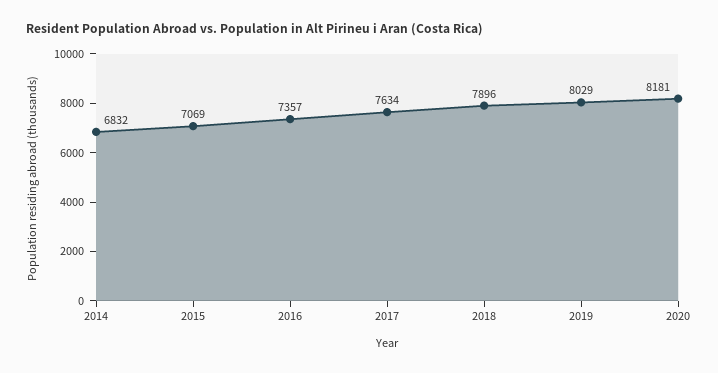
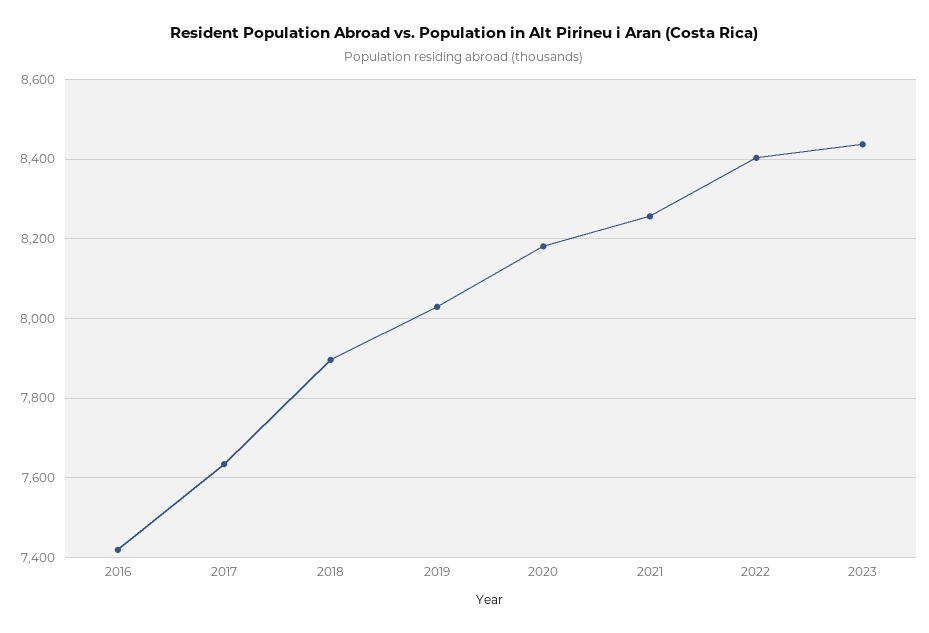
2014: 6832 -> none
2015: 7069 -> none
2016: 7357 -> 7420
2021: none -> 8260
2022: none -> 8400
2023: none -> 8440

